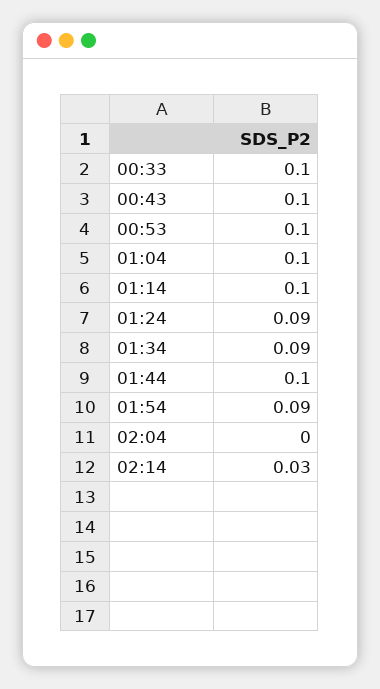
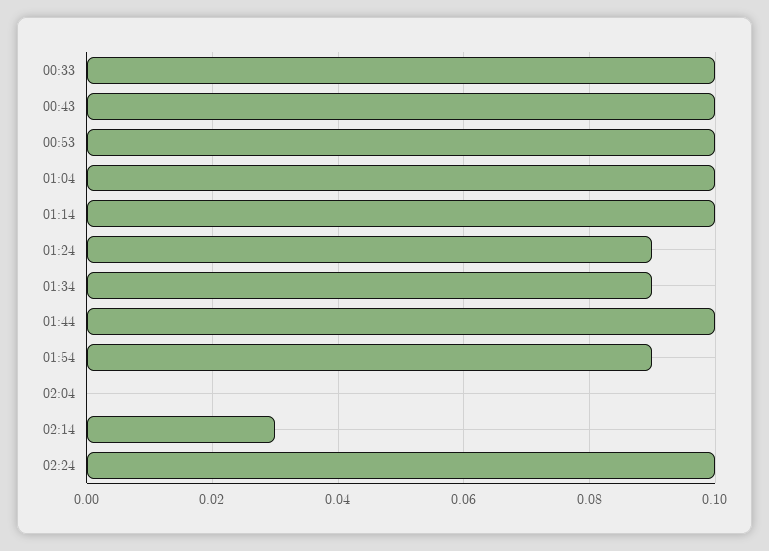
02:24: none -> 0.1

